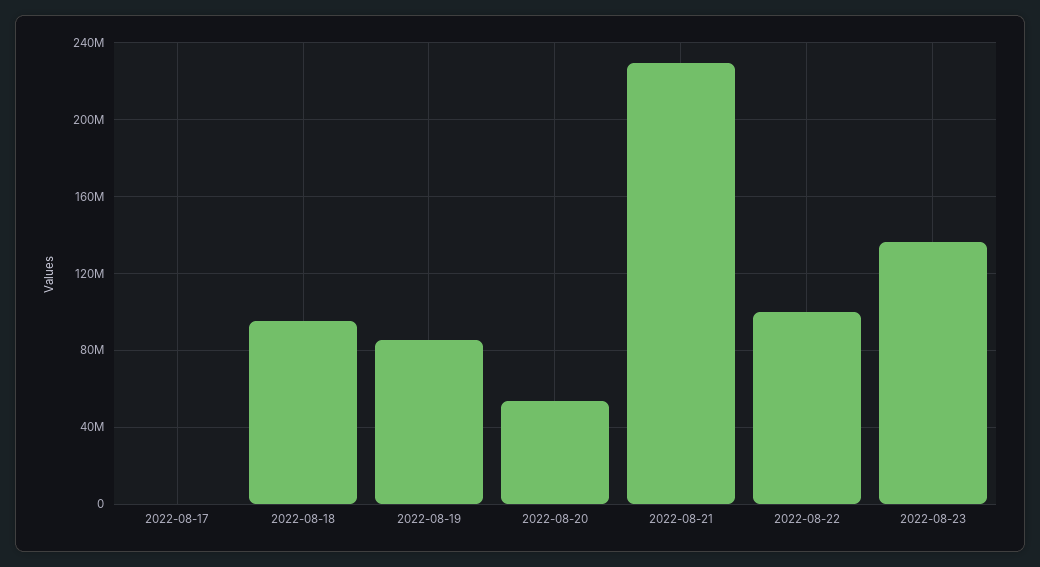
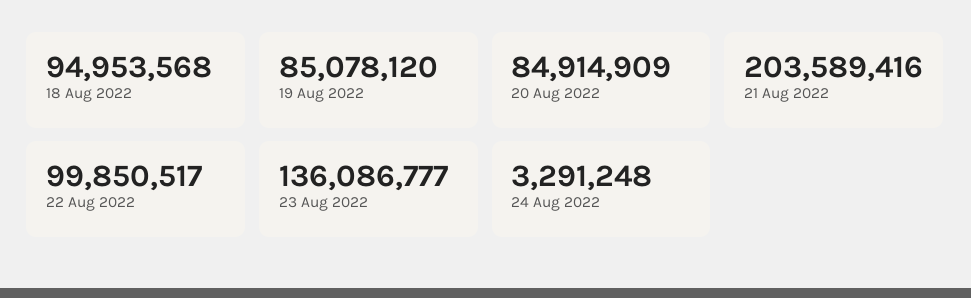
2022-08-17: 0 -> none
2022-08-20: 55000000 -> 84914909
2022-08-21: 230000000 -> 203589416
24 Aug 2022: none -> 3291248

